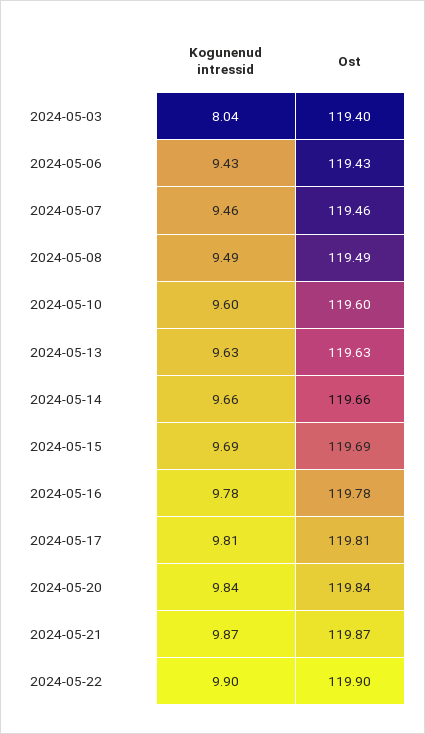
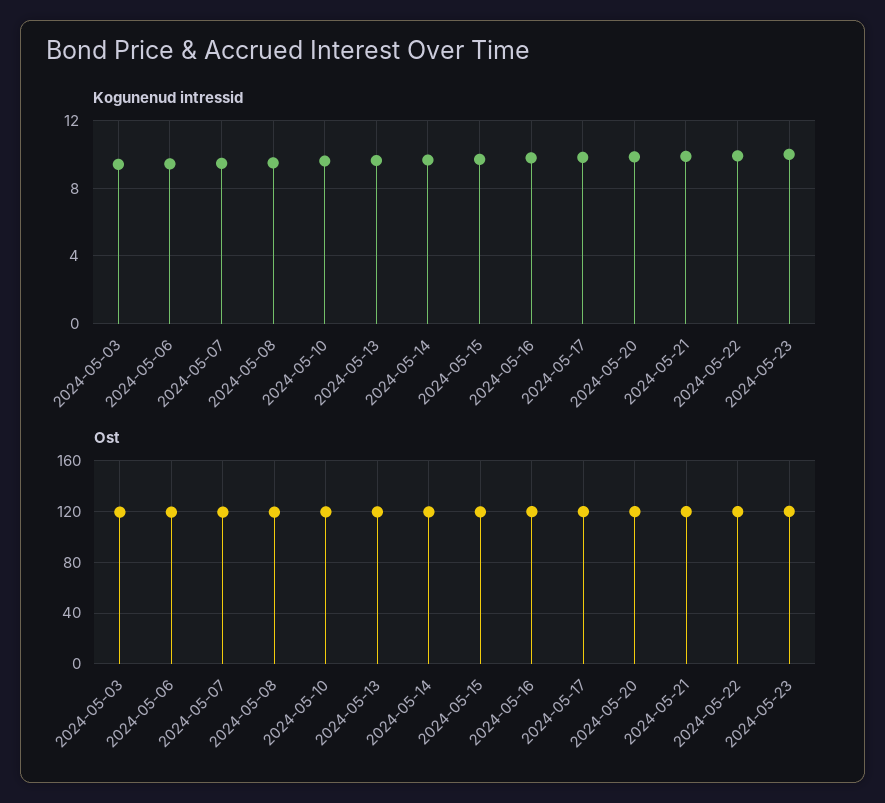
Kogunenud intressid, 2024-05-03: 8.04 -> 9.5
Kogunenud intressid, 2024-05-23: none -> 10
Ost, 2024-05-23: none -> 120

